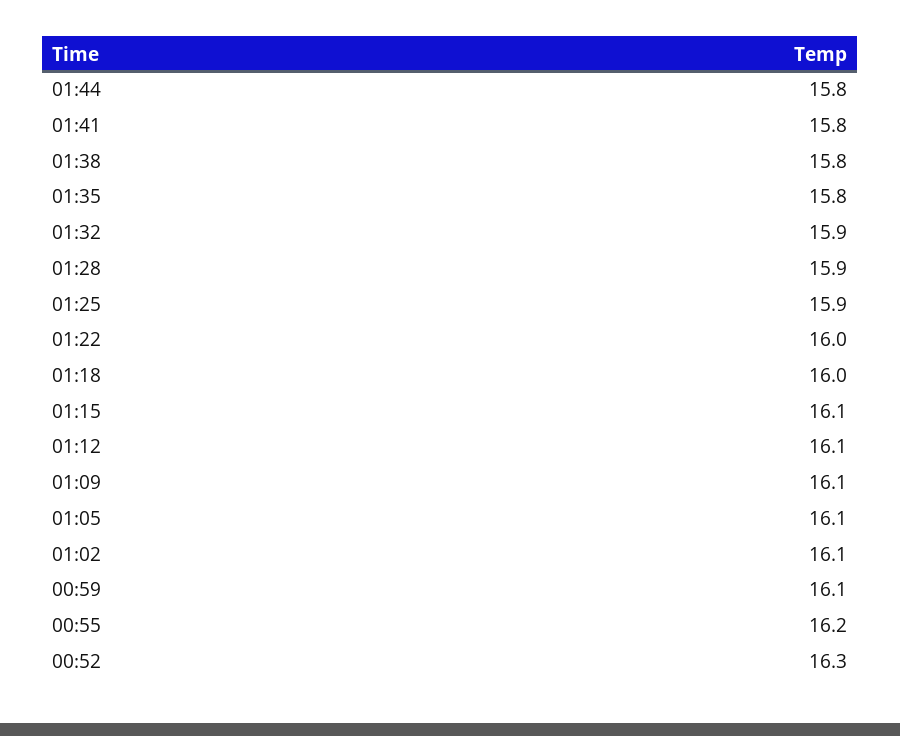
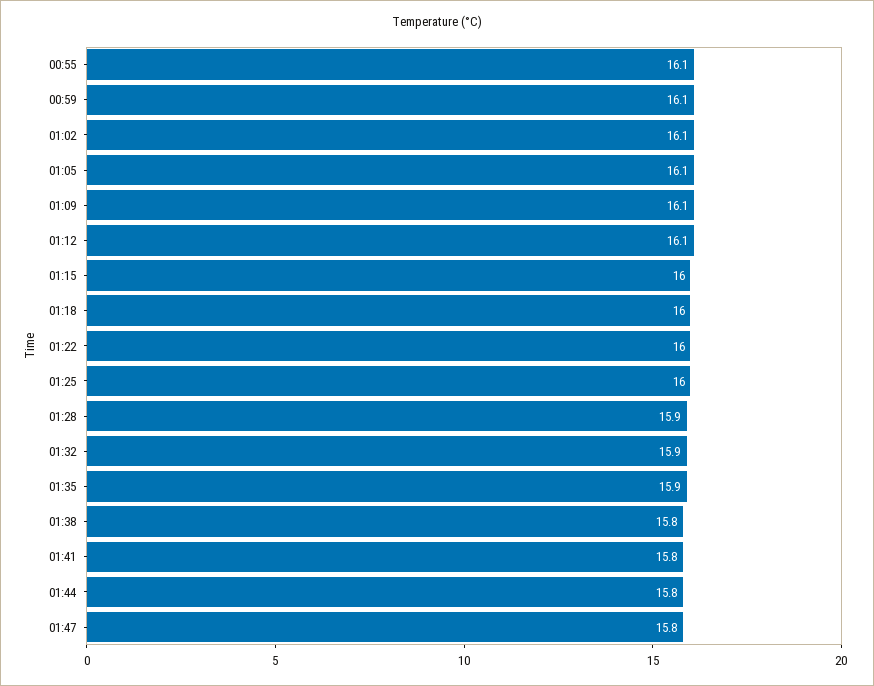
01:35: 15.8 -> 15.9
01:25: 15.9 -> 16
01:15: 16.1 -> 16
00:55: 16.2 -> 16.1
00:52: 16.3 -> none
01:47: none -> 15.8

